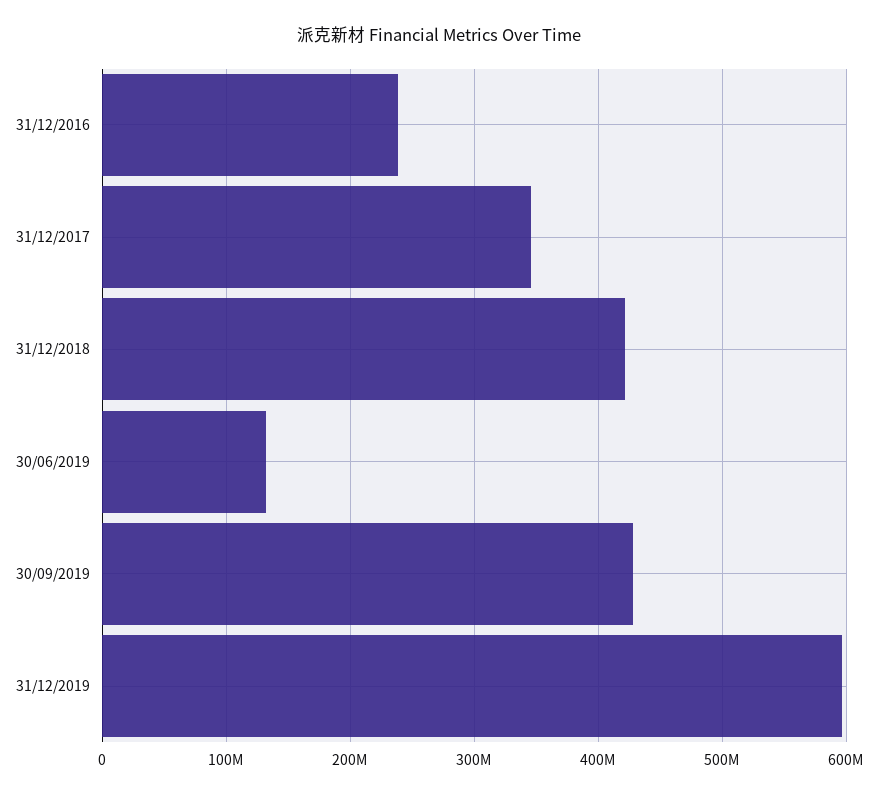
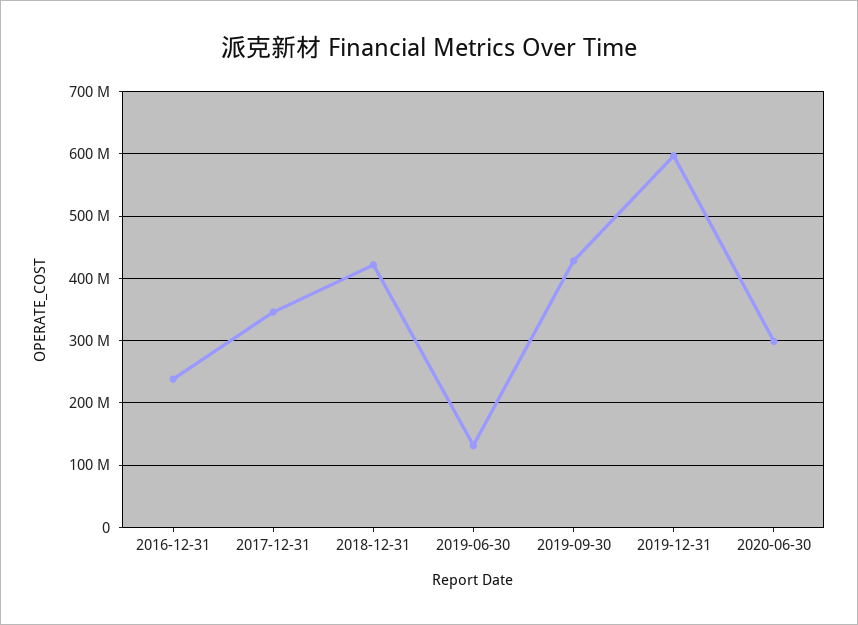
2020-06-30: none -> 300000000

